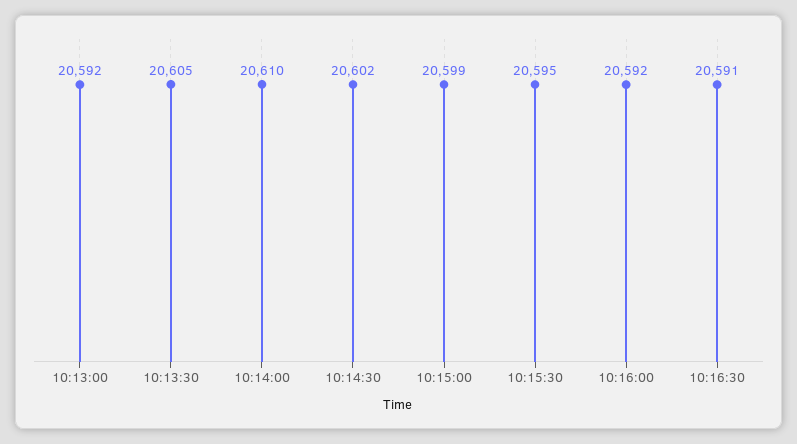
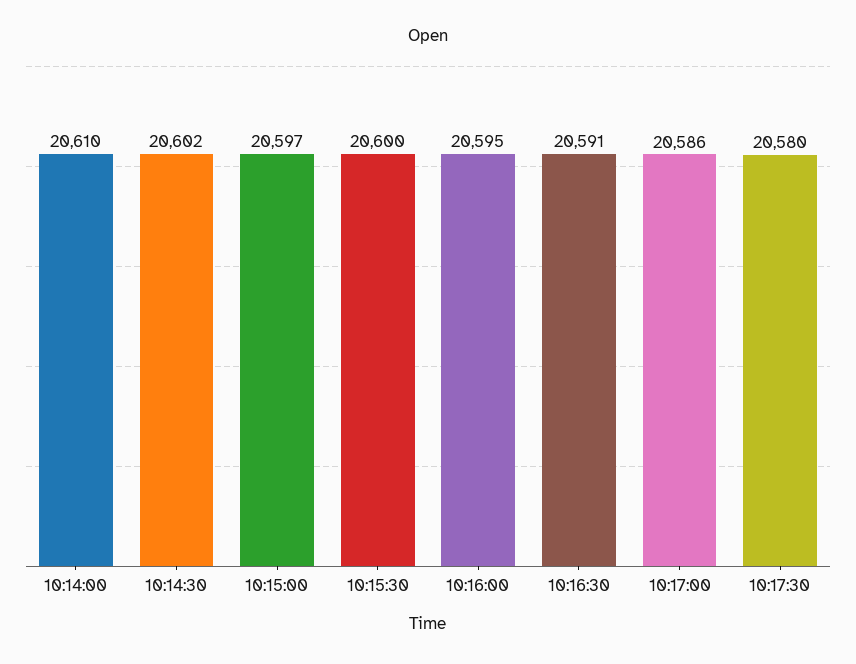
10:13:00: 20592 -> none
10:13:30: 20605 -> none
10:15:00: 20599 -> 20597
10:15:30: 20595 -> 20600
10:16:00: 20592 -> 20595
10:17:00: none -> 20586
10:17:30: none -> 20580

